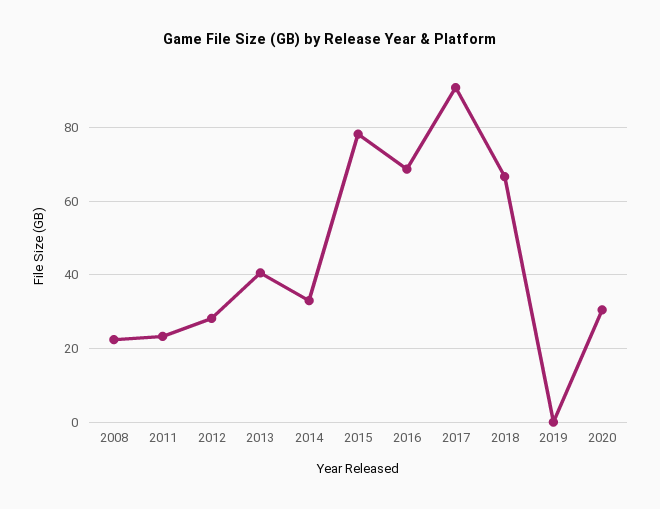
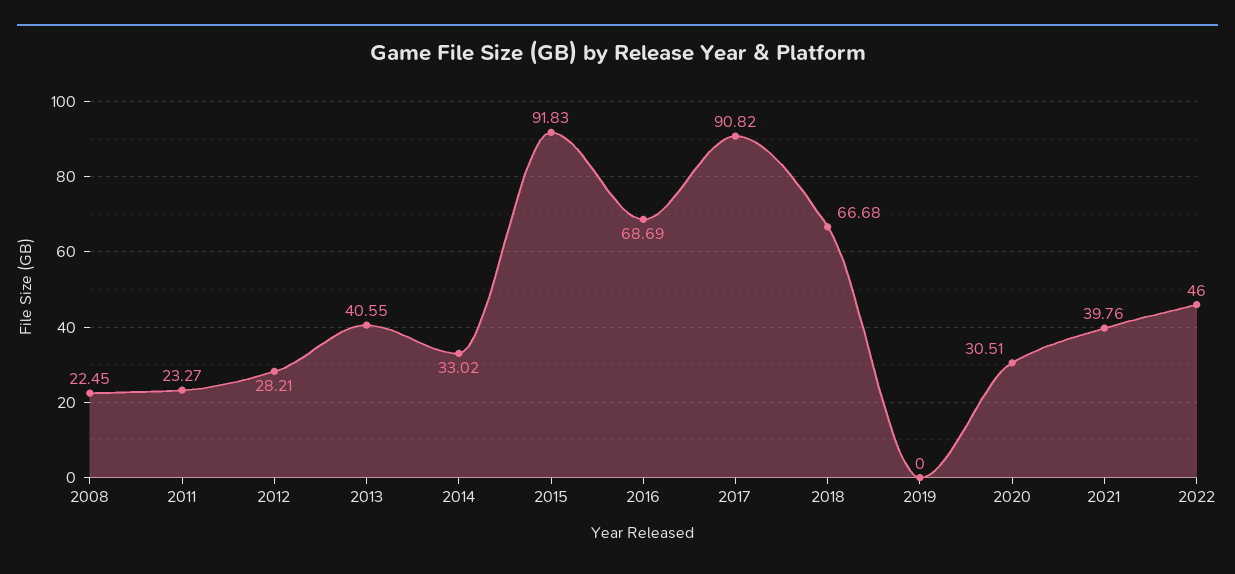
2015: 78 -> 91.83
2021: none -> 39.76
2022: none -> 46

